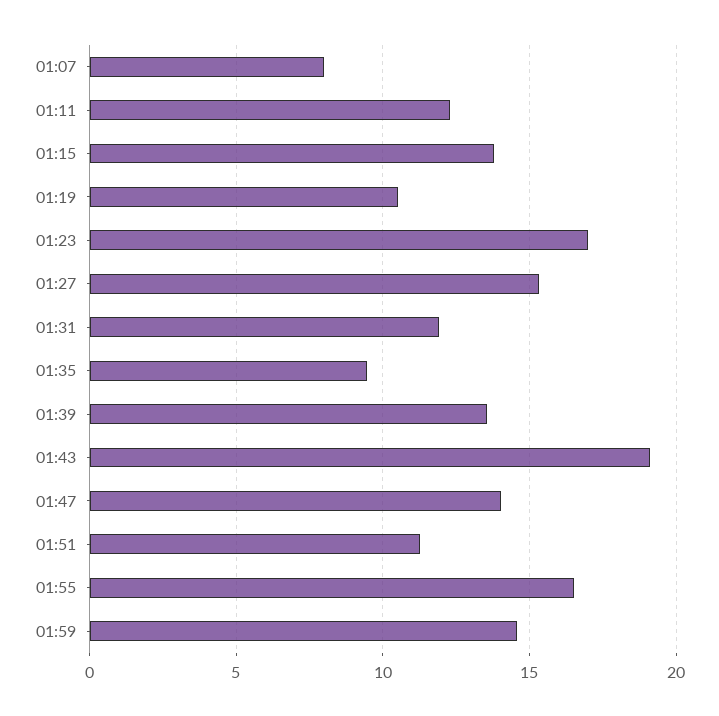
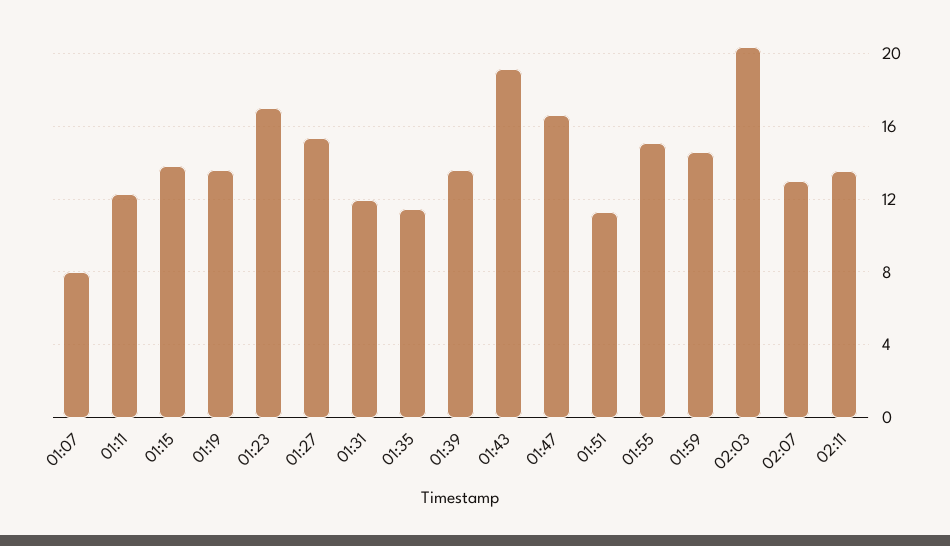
01:19: 10.5 -> 13.5
01:35: 9.5 -> 11.5
01:47: 14 -> 16.5
01:55: 16.5 -> 15
02:03: none -> 20.5
02:07: none -> 13
02:11: none -> 13.5

